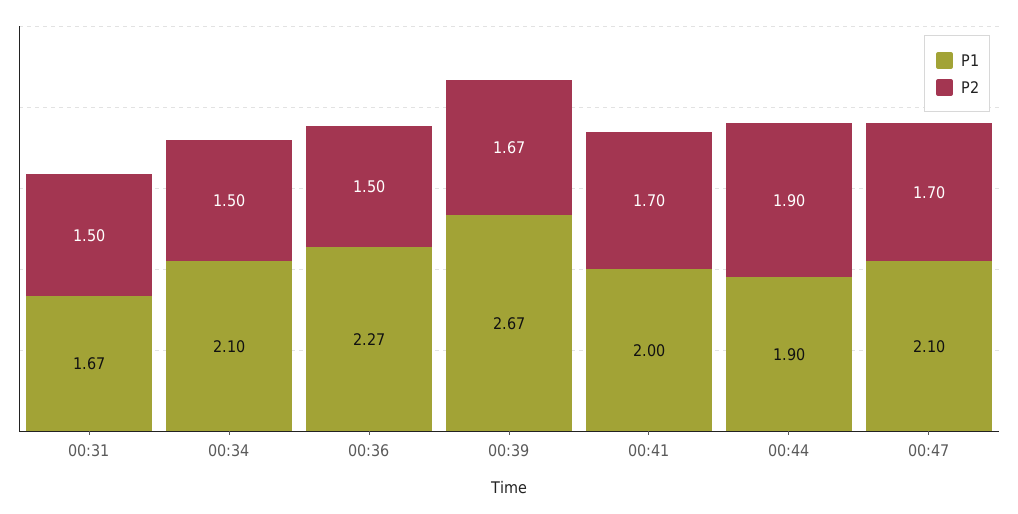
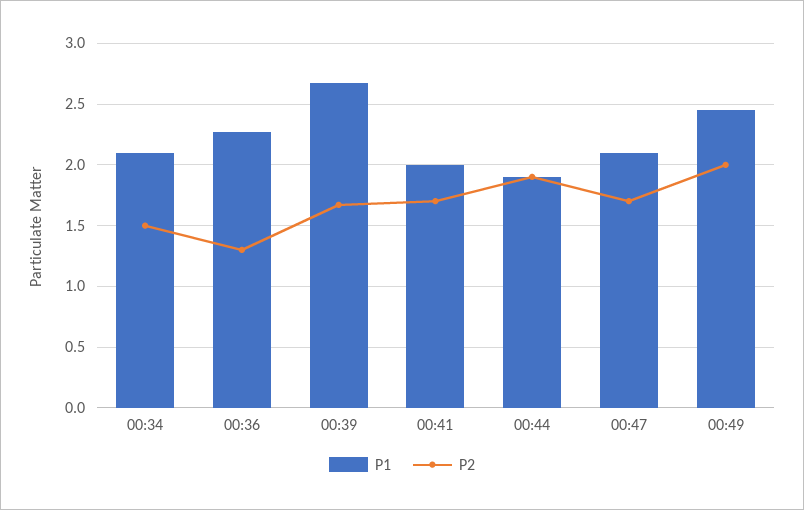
P1, 00:31: 1.67 -> none
P2, 00:31: 1.5 -> none
P2, 00:36: 1.5 -> 1.3
P1, 00:49: none -> 2.45
P2, 00:49: none -> 2

